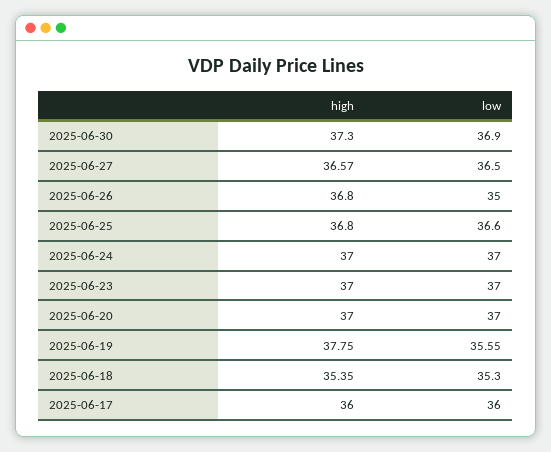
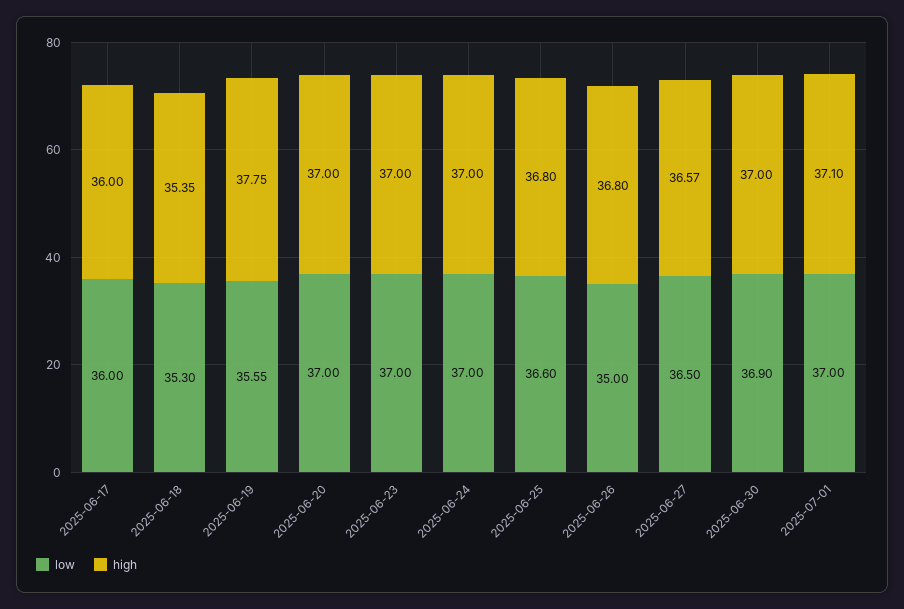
high, 2025-06-30: 37.3 -> 37
low, 2025-07-01: none -> 37
high, 2025-07-01: none -> 37.1

